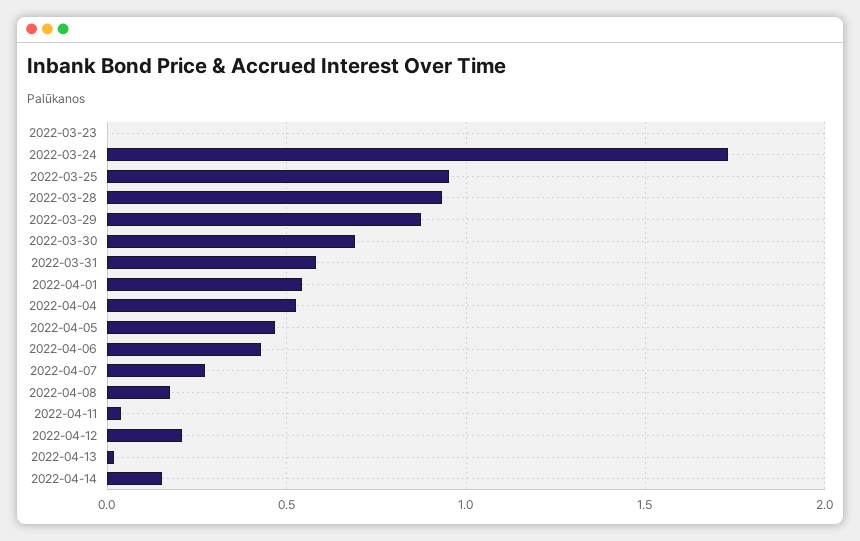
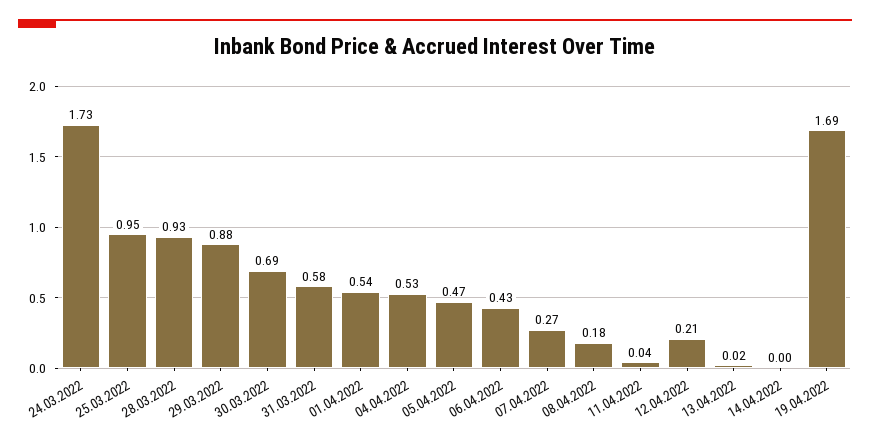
2022-03-23: 0 -> none
2022-04-14: 0.15 -> 0
19.04.2022: none -> 1.69

